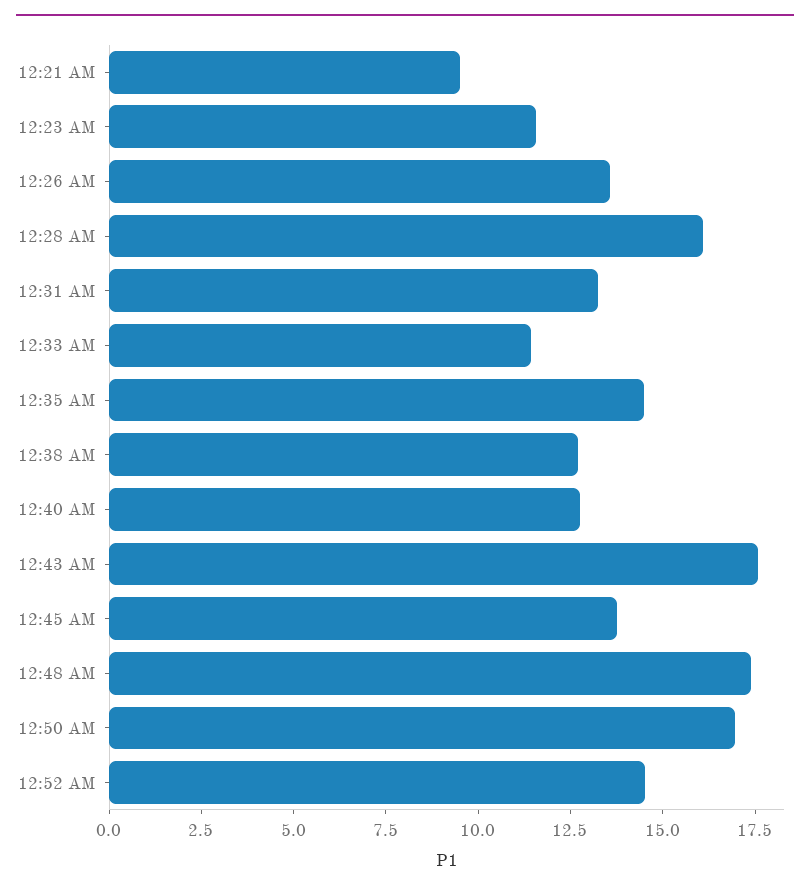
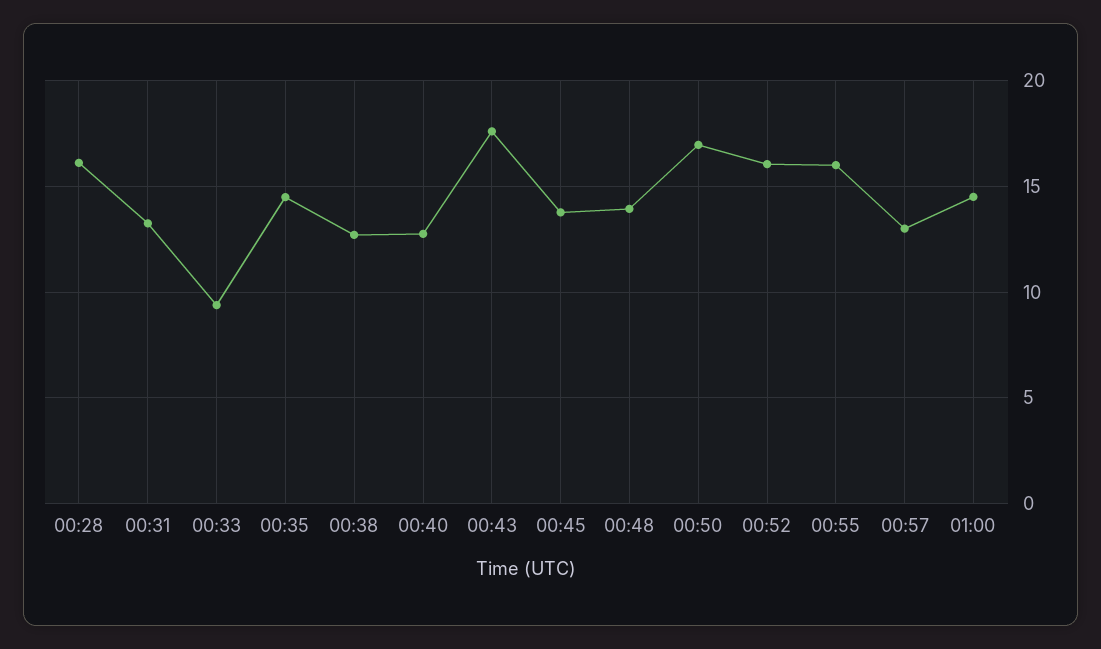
12:21 AM: 9.5 -> none
12:23 AM: 11.5 -> none
12:26 AM: 13.5 -> none
12:33 AM: 11.5 -> 9.5
12:48 AM: 17.5 -> 14
12:52 AM: 14.5 -> 16
00:55: none -> 16
00:57: none -> 13
01:00: none -> 14.5

